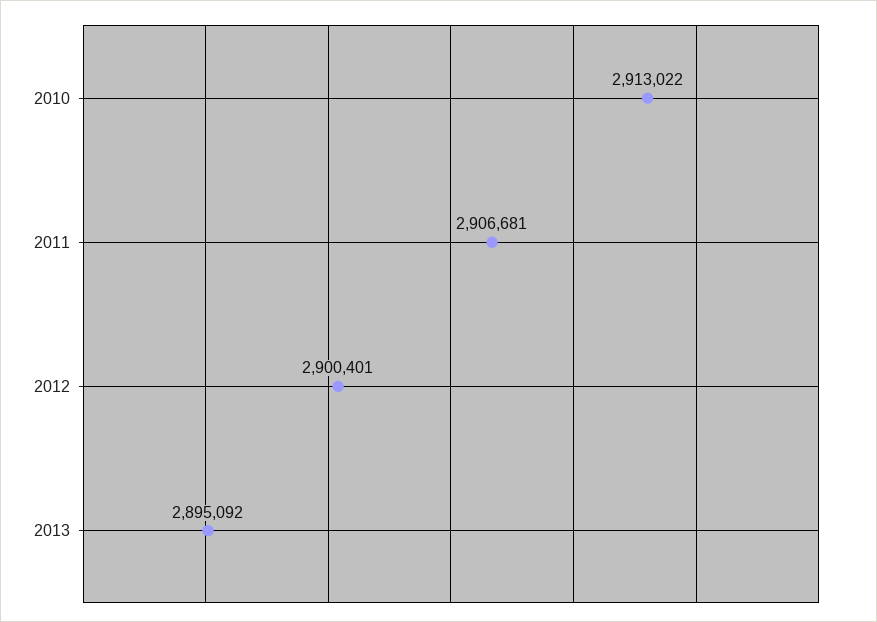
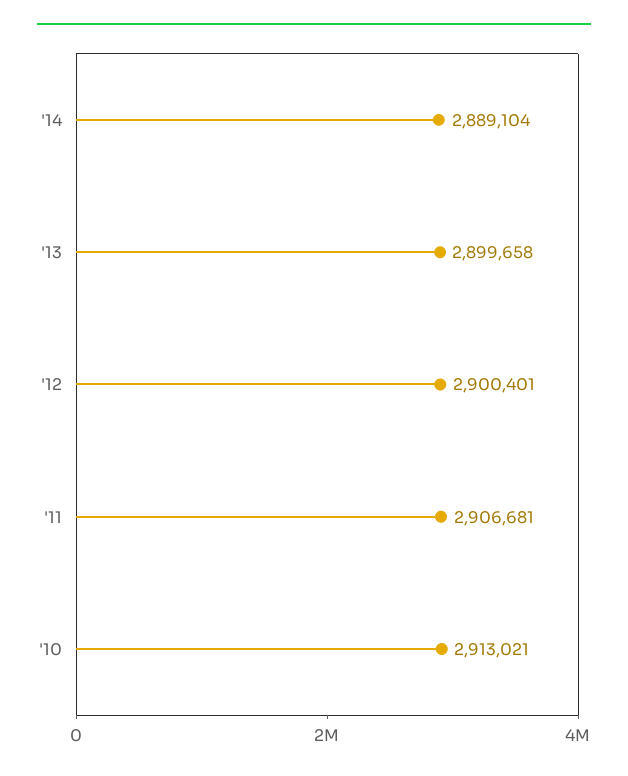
2010: 2913022 -> 2913021
2013: 2895092 -> 2899658
'14: none -> 2889104

